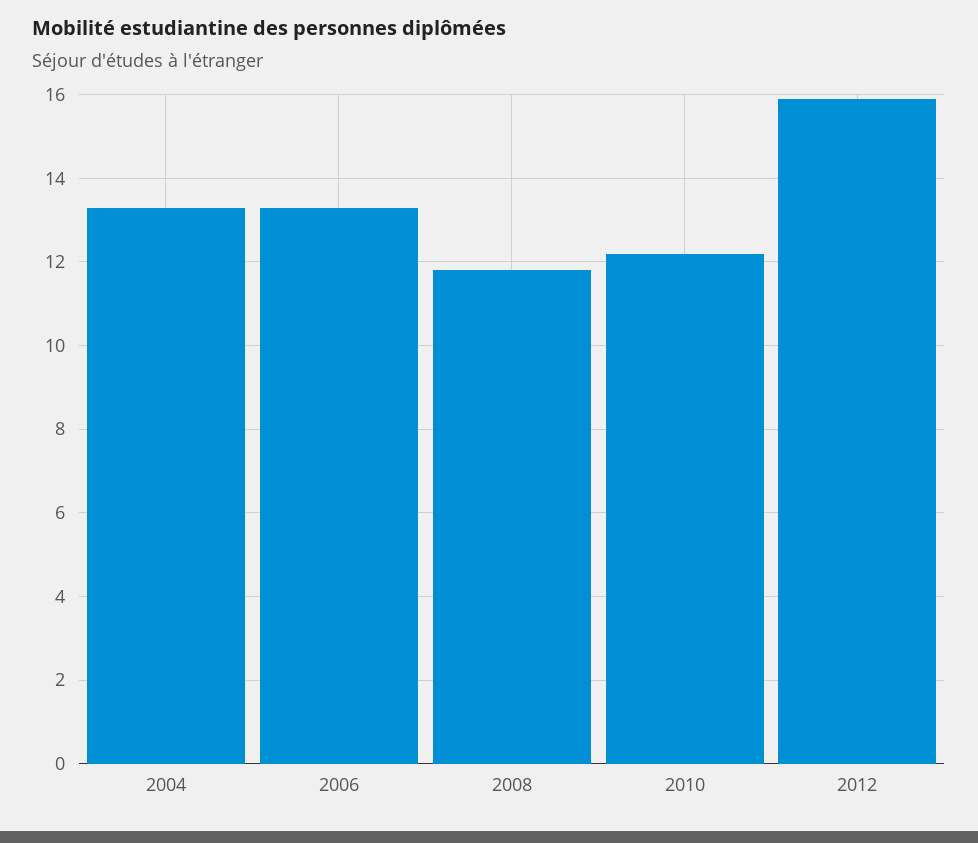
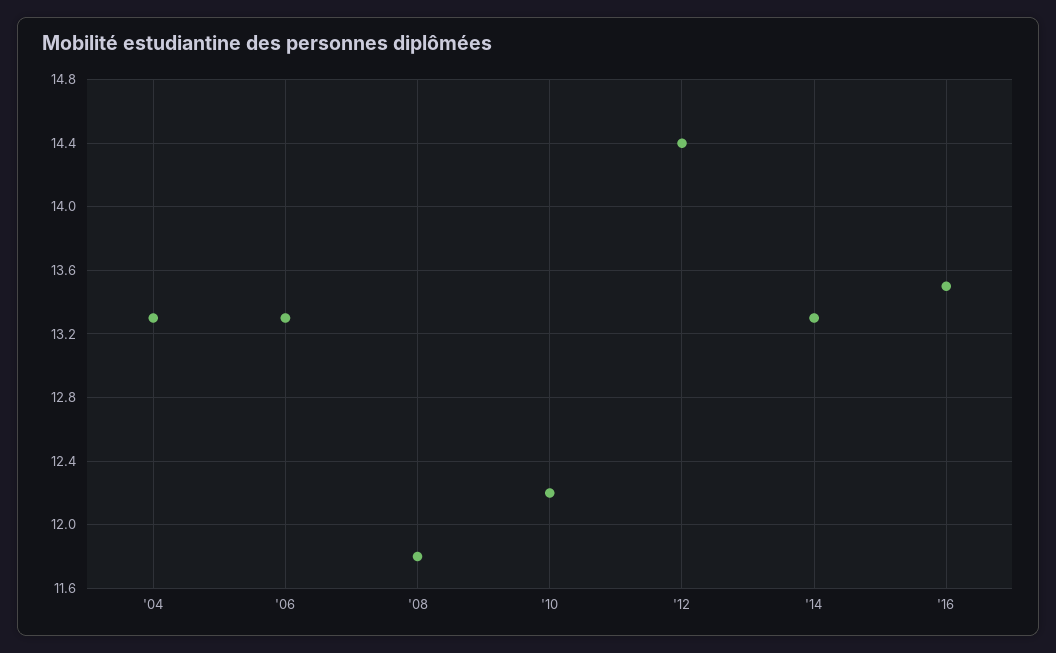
2012: 16 -> 14.4
'14: none -> 13.3
'16: none -> 13.5

